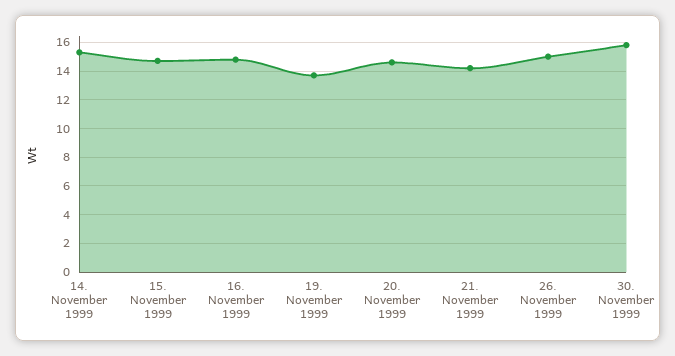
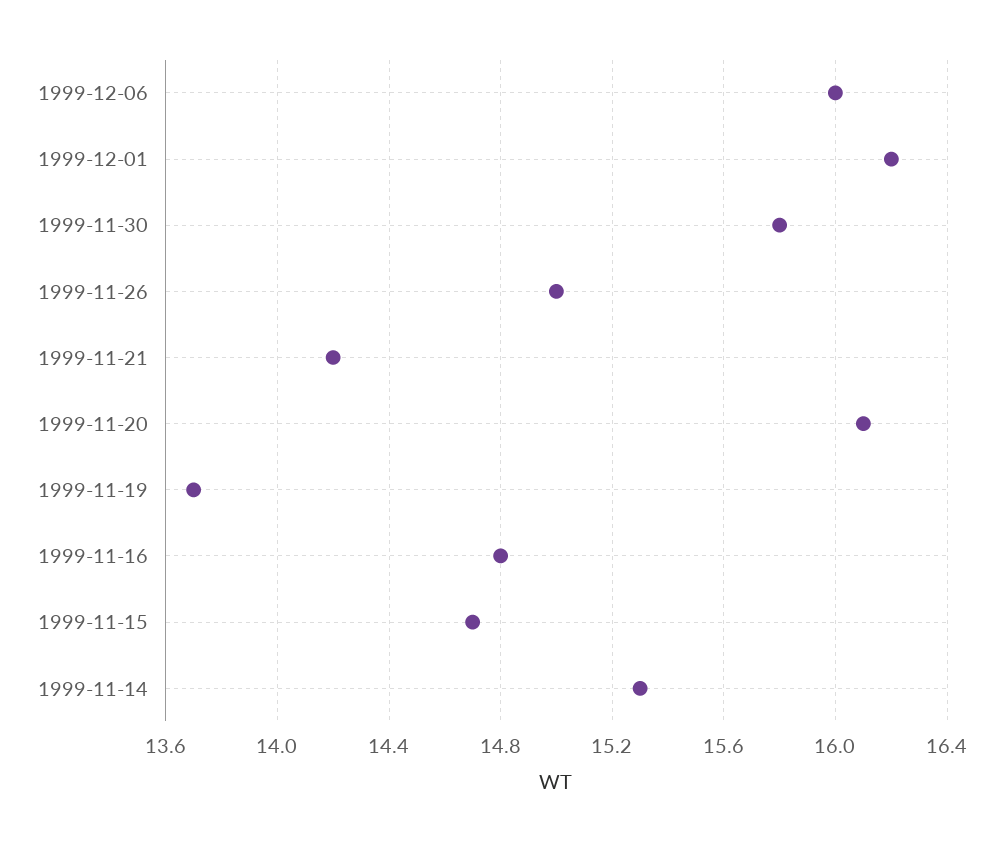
20. November 1999: 14.5 -> 16.1
1999-12-06: none -> 16
1999-12-01: none -> 16.2

